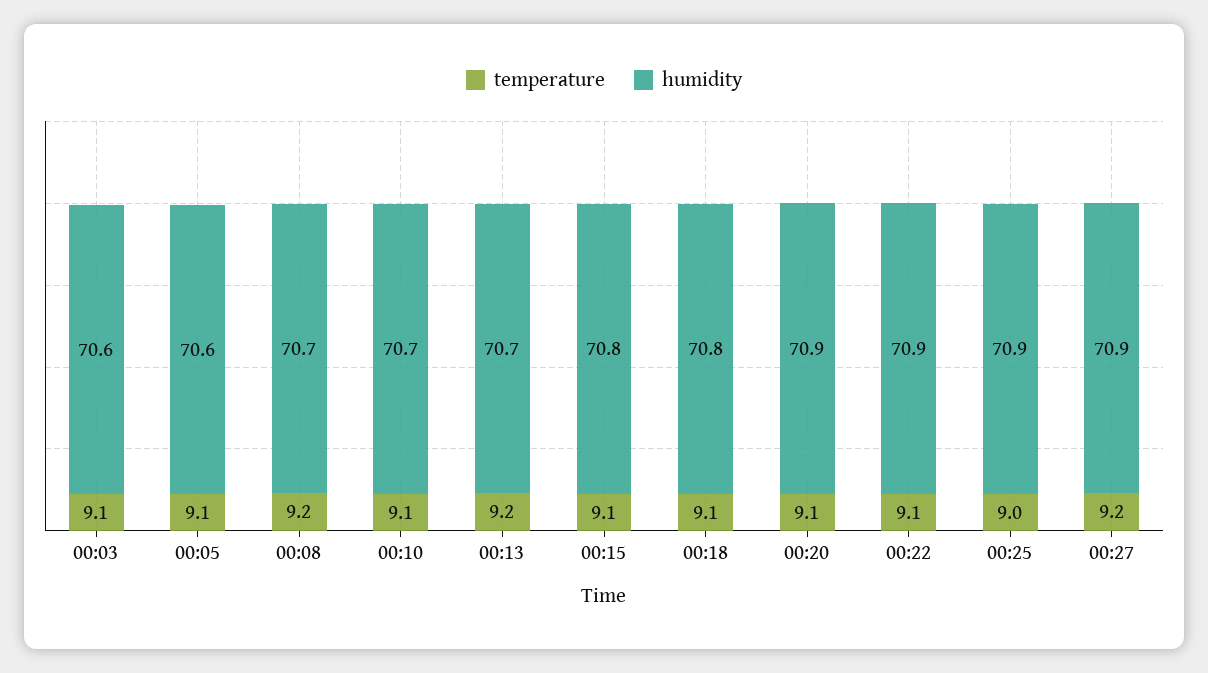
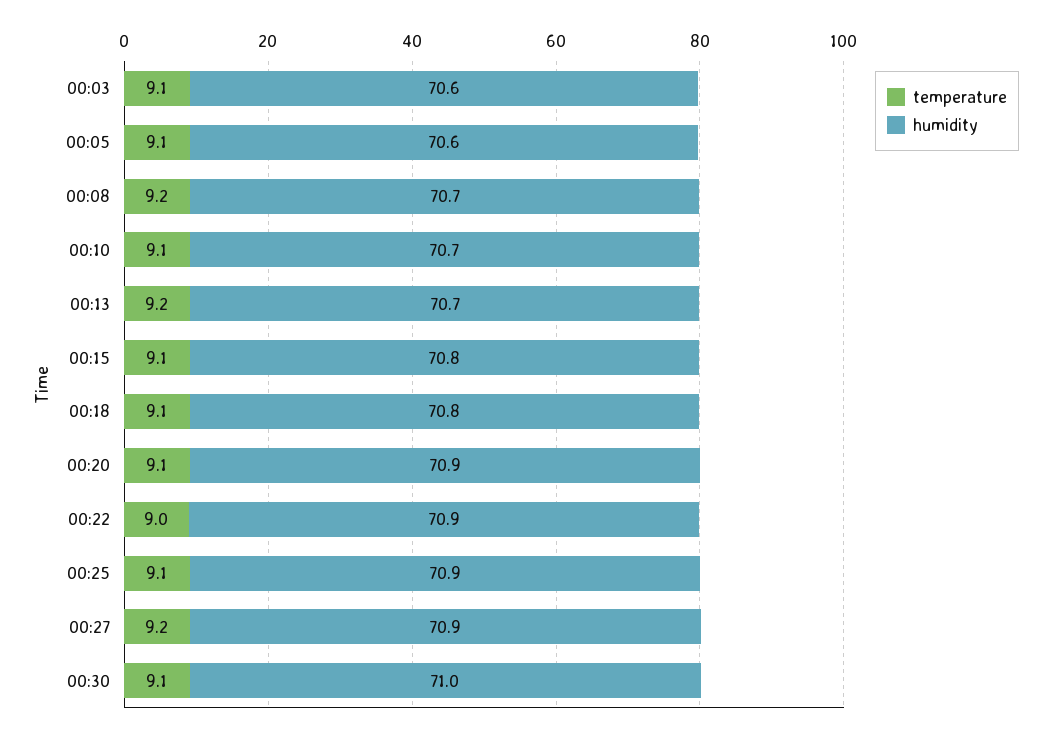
temperature, 00:22: 9.1 -> 9
temperature, 00:25: 9 -> 9.1
temperature, 00:30: none -> 9.1
humidity, 00:30: none -> 71

